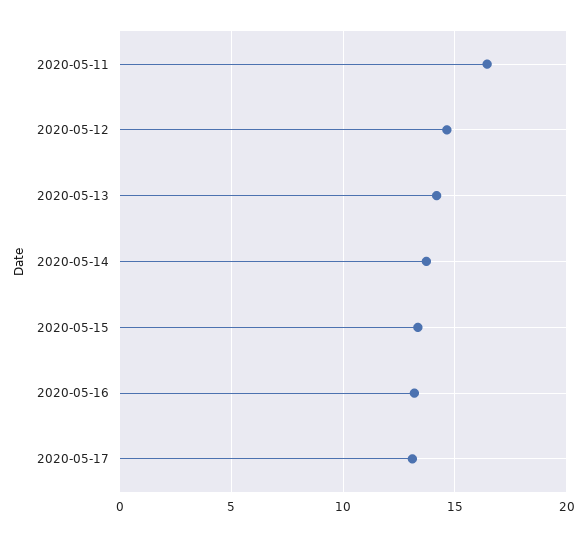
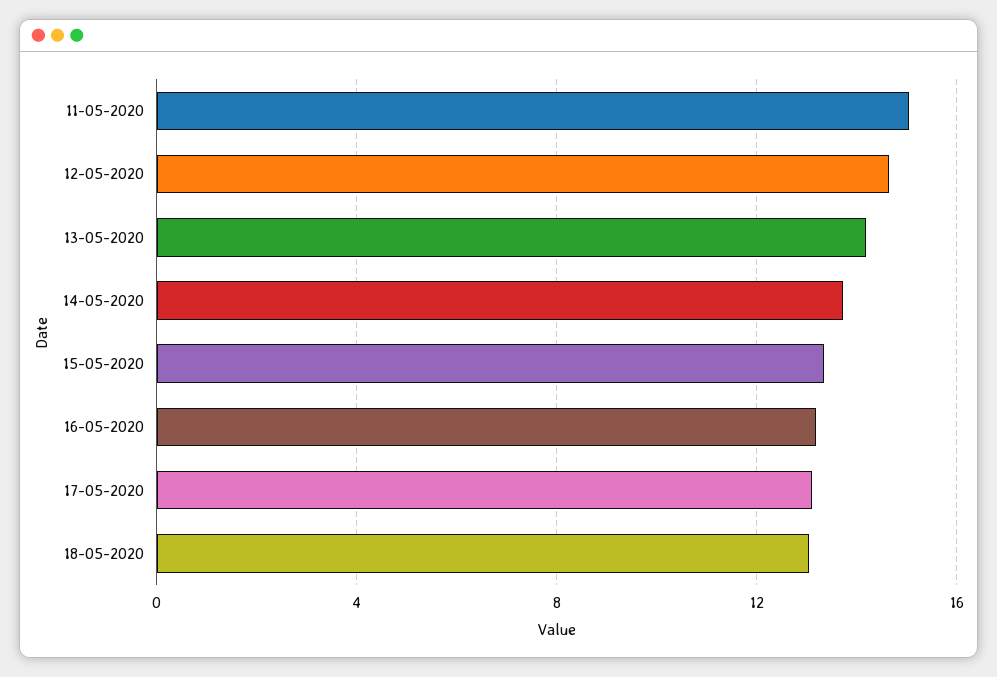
2020-05-11: 16.5 -> 15
18-05-2020: none -> 13

